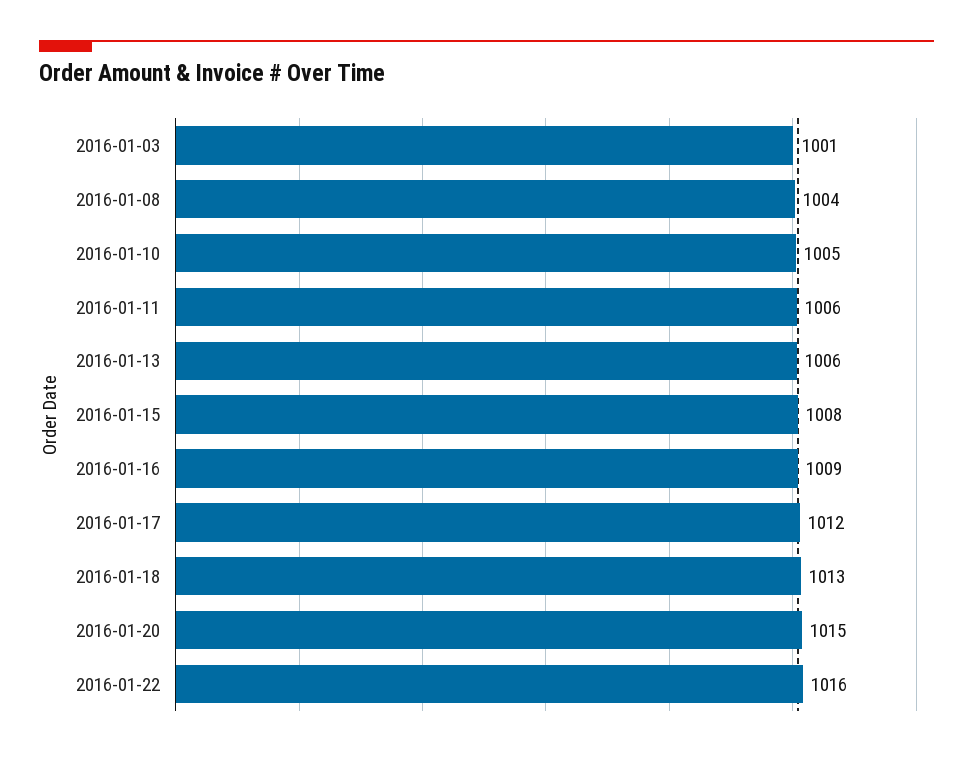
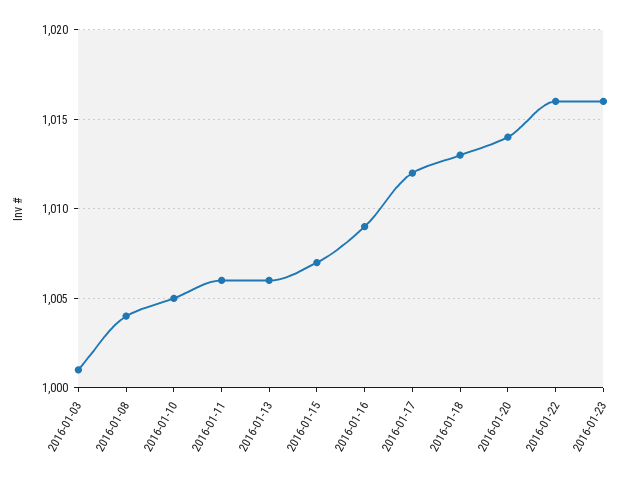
2016-01-15: 1008 -> 1007
2016-01-20: 1015 -> 1014
2016-01-23: none -> 1016

